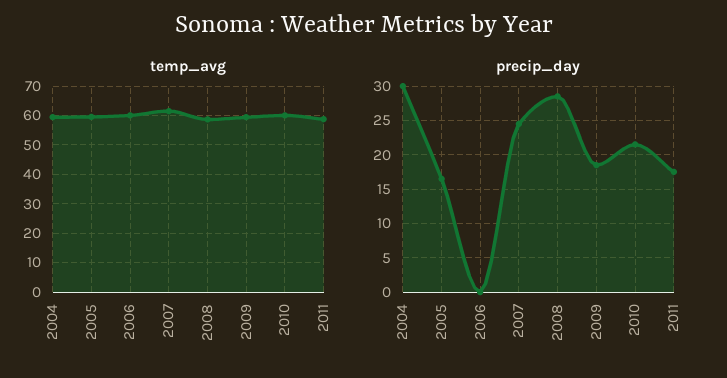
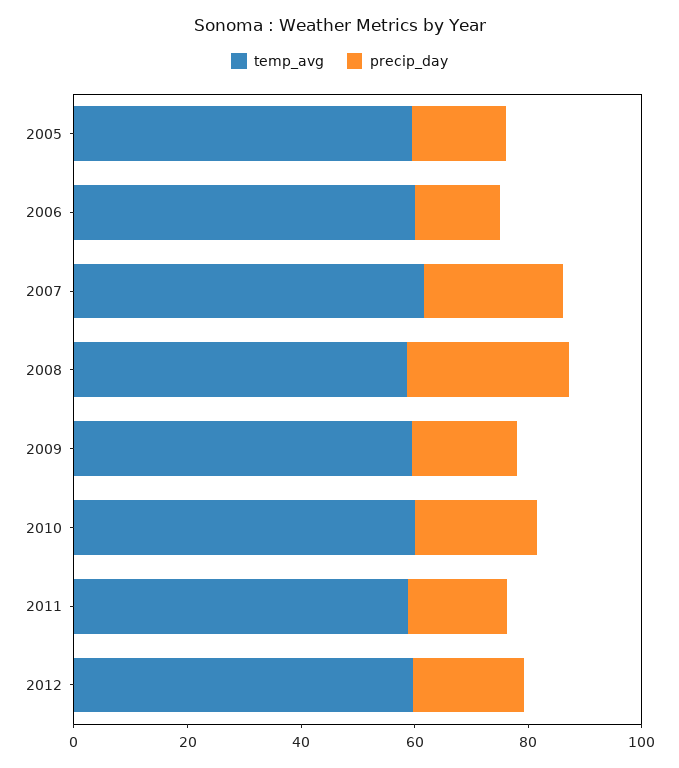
temp_avg, 2004: 60 -> none
precip_day, 2004: 30 -> none
precip_day, 2006: 0 -> 15
temp_avg, 2012: none -> 60
precip_day, 2012: none -> 20

